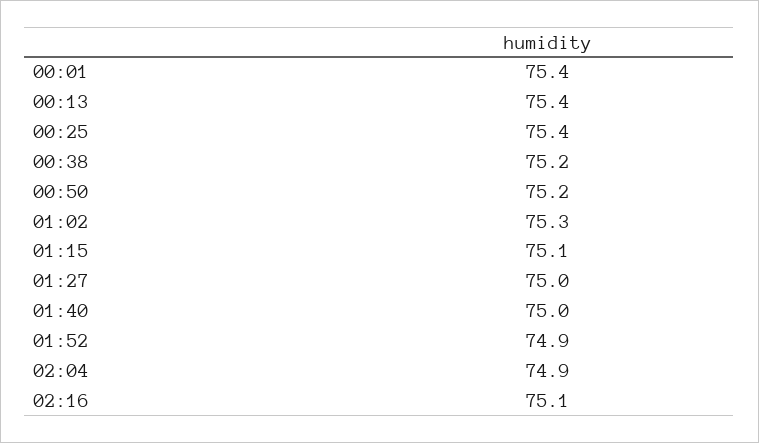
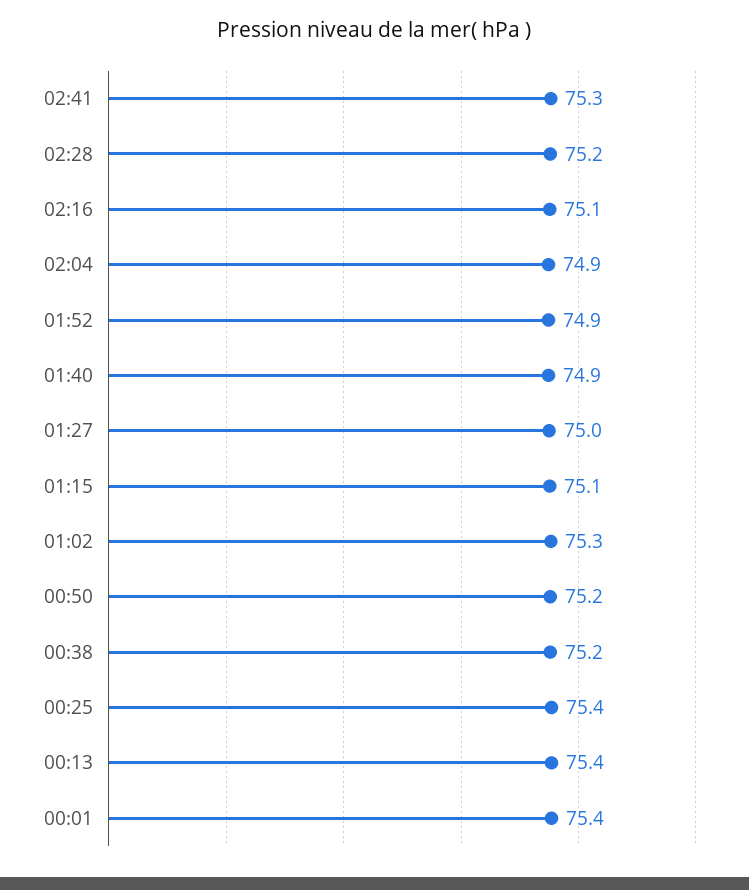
01:40: 75 -> 74.9
02:41: none -> 75.3
02:28: none -> 75.2

